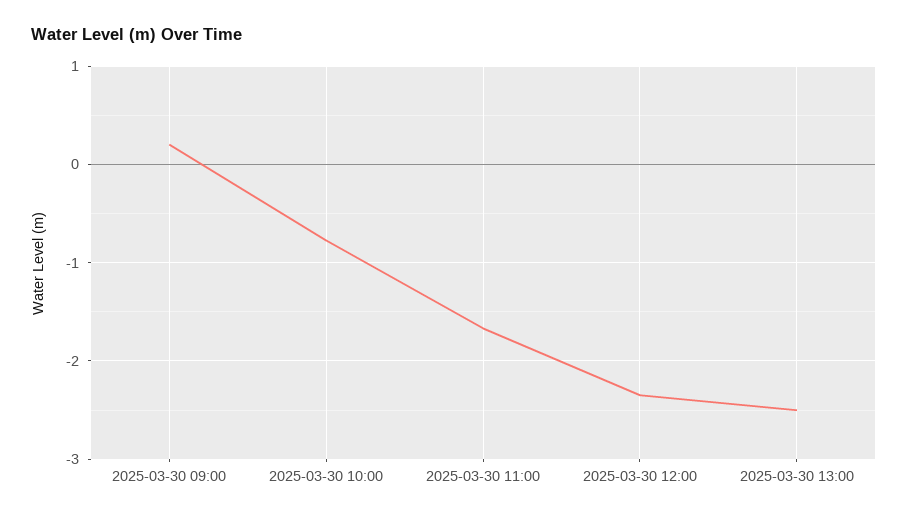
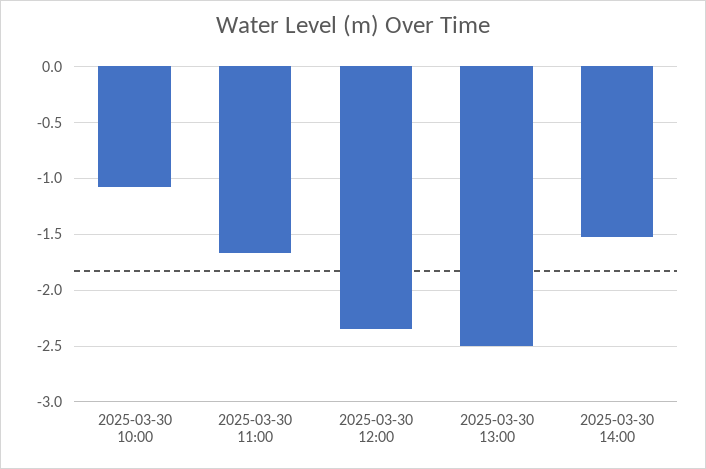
2025-03-30 09:00: 0.2 -> none
2025-03-30 10:00: -0.8 -> -1.1
2025-03-30 14:00: none -> -1.5

